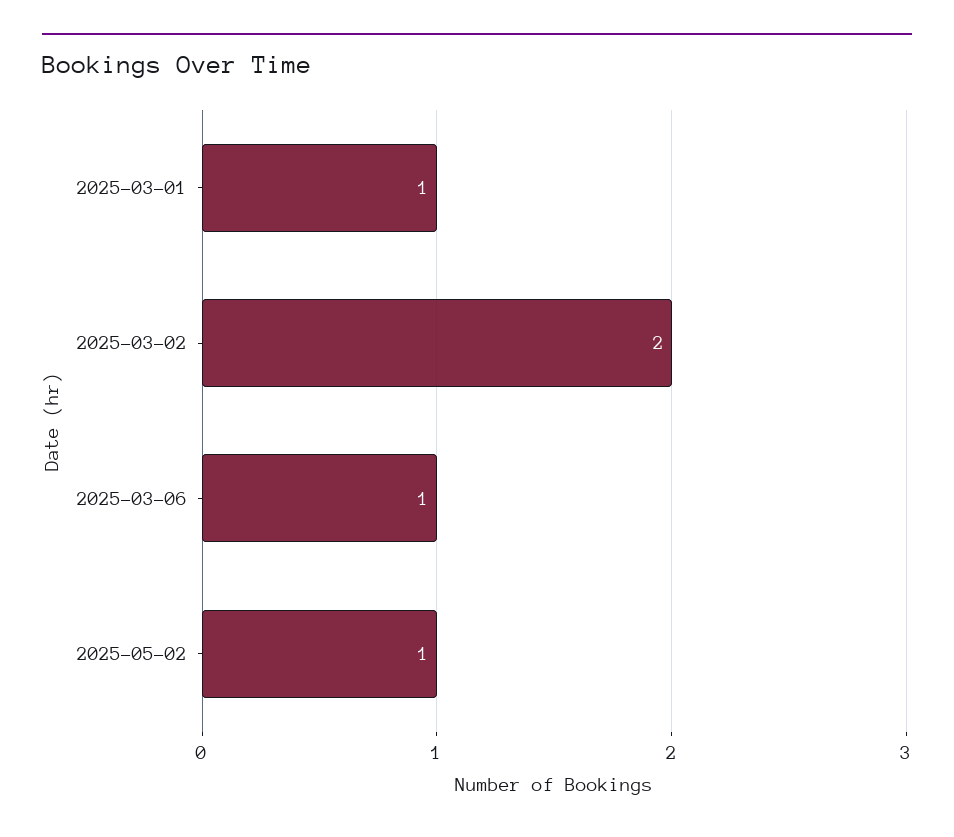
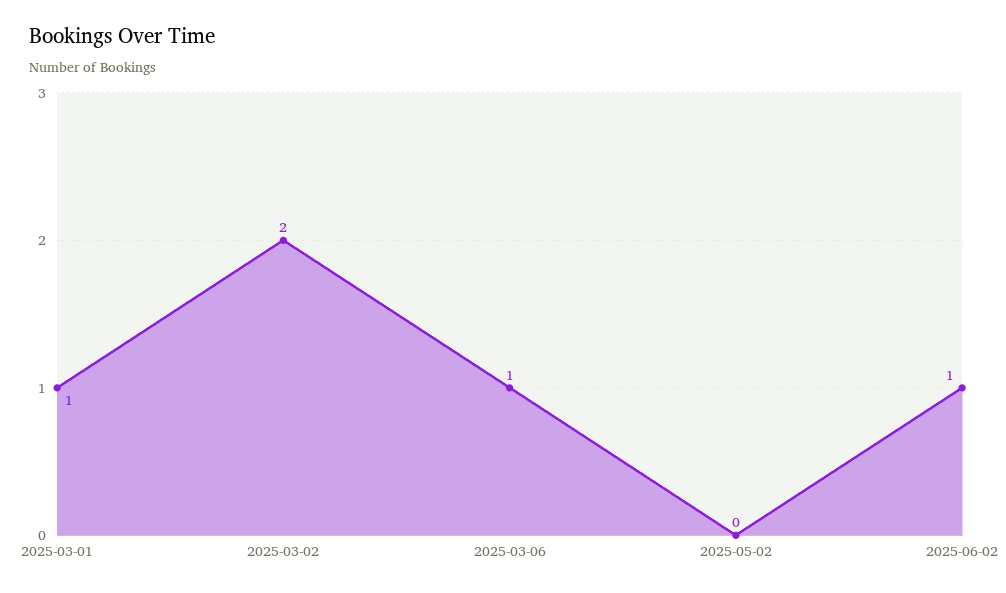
2025-05-02: 1 -> 0
2025-06-02: none -> 1

